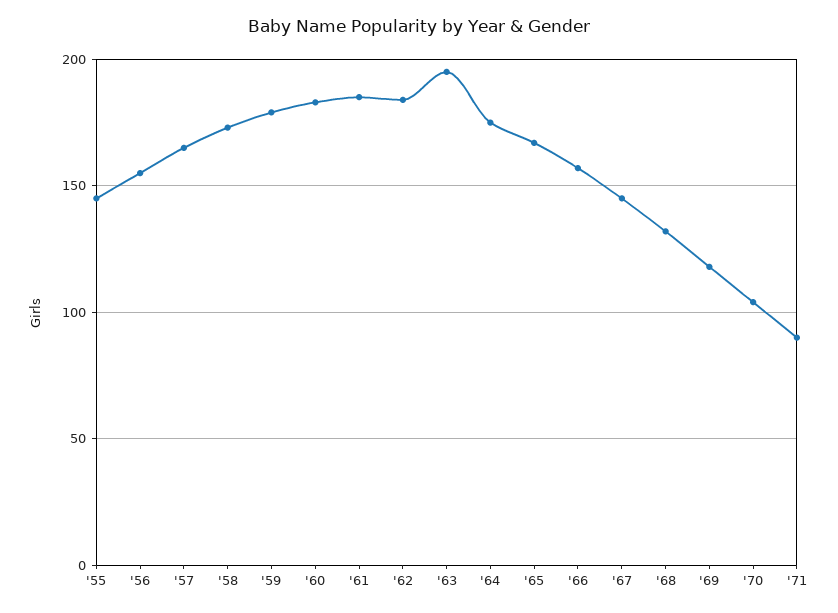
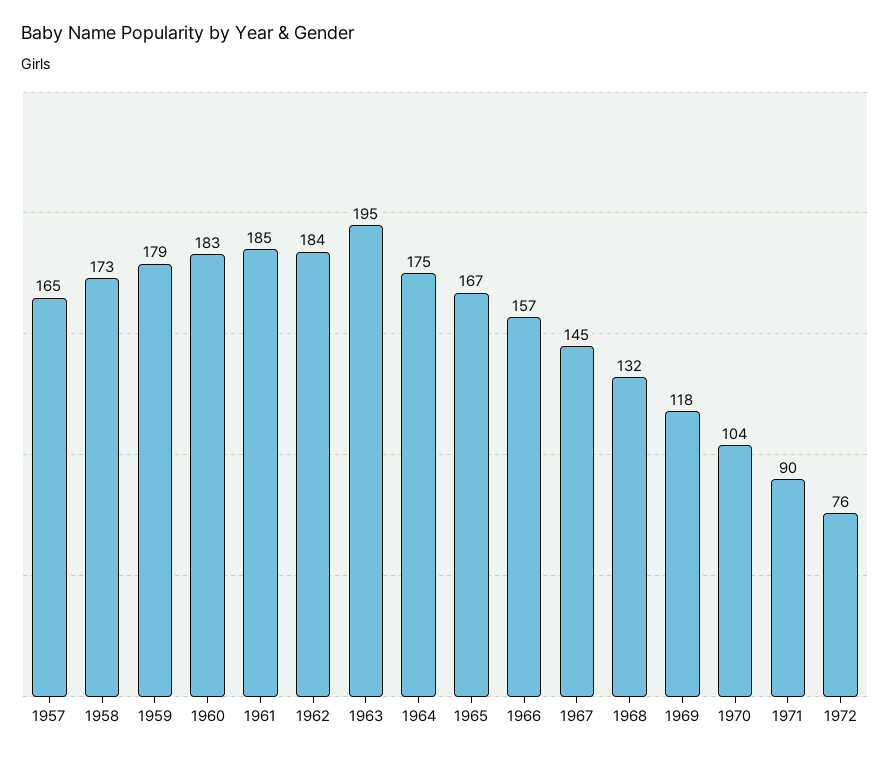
'55: 145 -> none
'56: 155 -> none
1972: none -> 76

